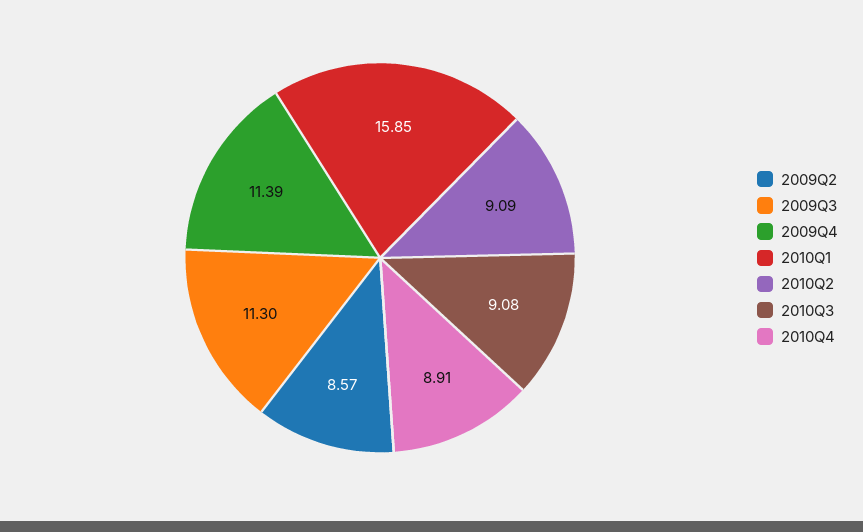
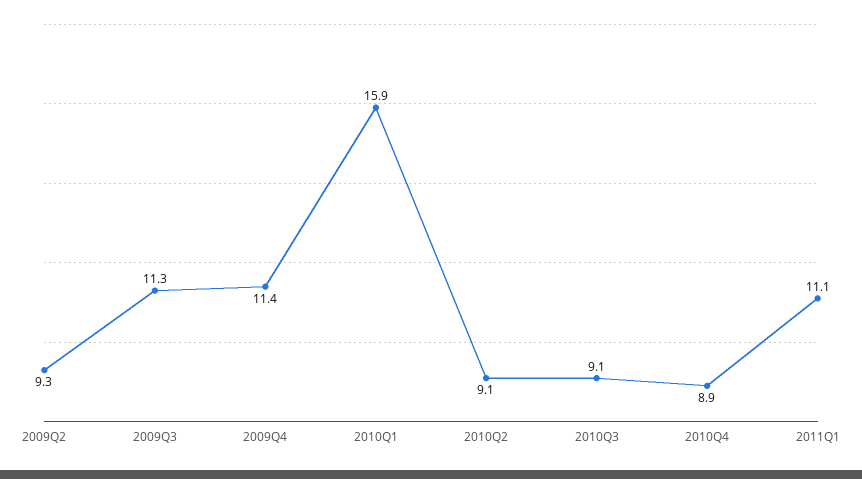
2009Q2: 8.57 -> 9.3
2011Q1: none -> 11.1

